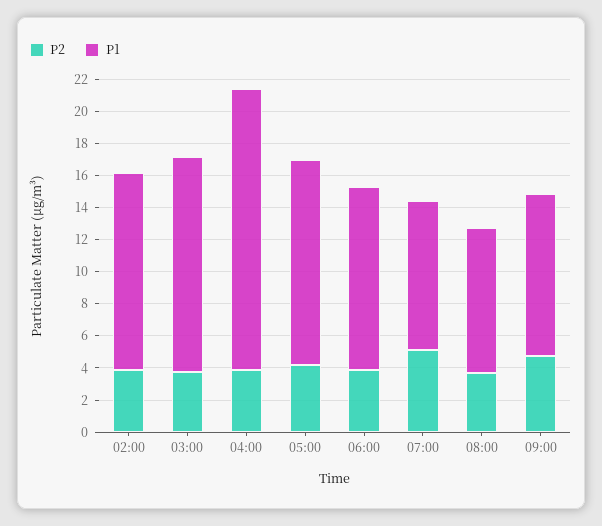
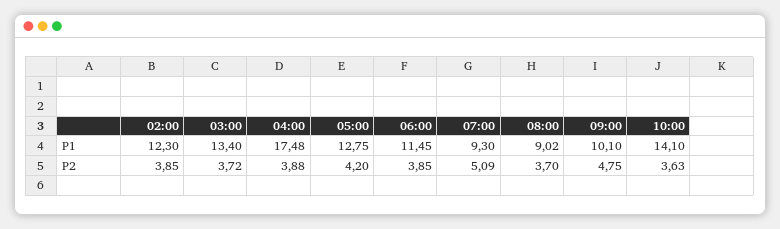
P1, 10:00: none -> 14.1
P2, 10:00: none -> 3.63

